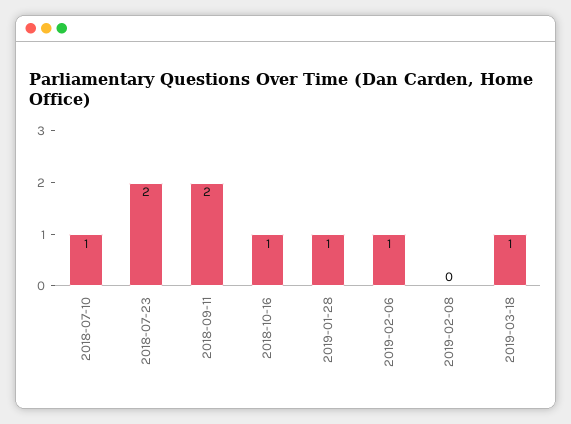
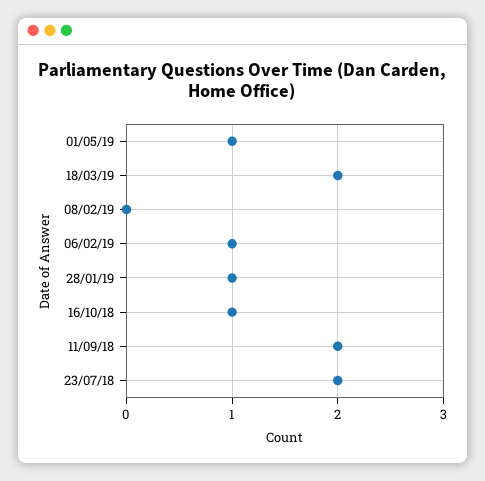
2018-07-10: 1 -> none
2019-03-18: 1 -> 2
01/05/19: none -> 1

